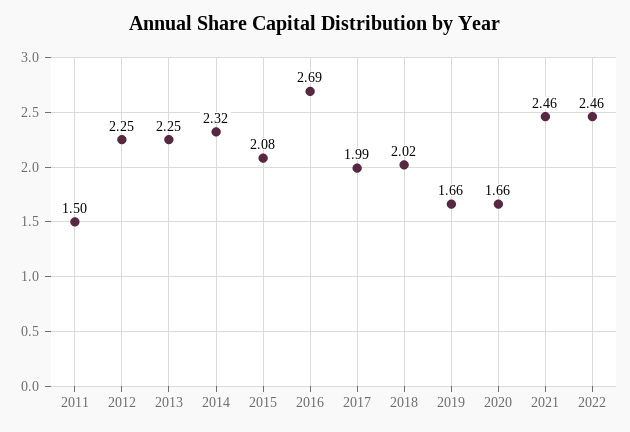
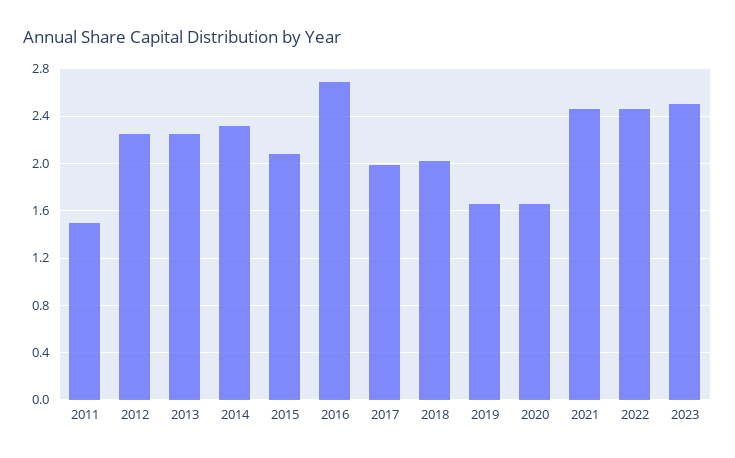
2023: none -> 2.5

